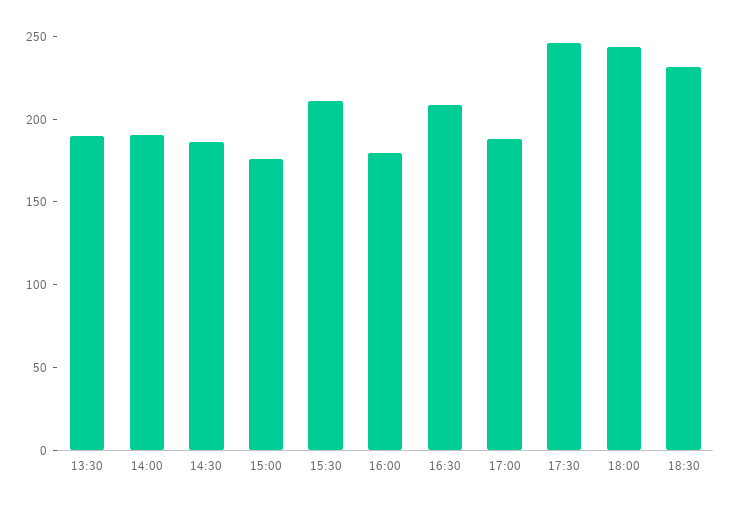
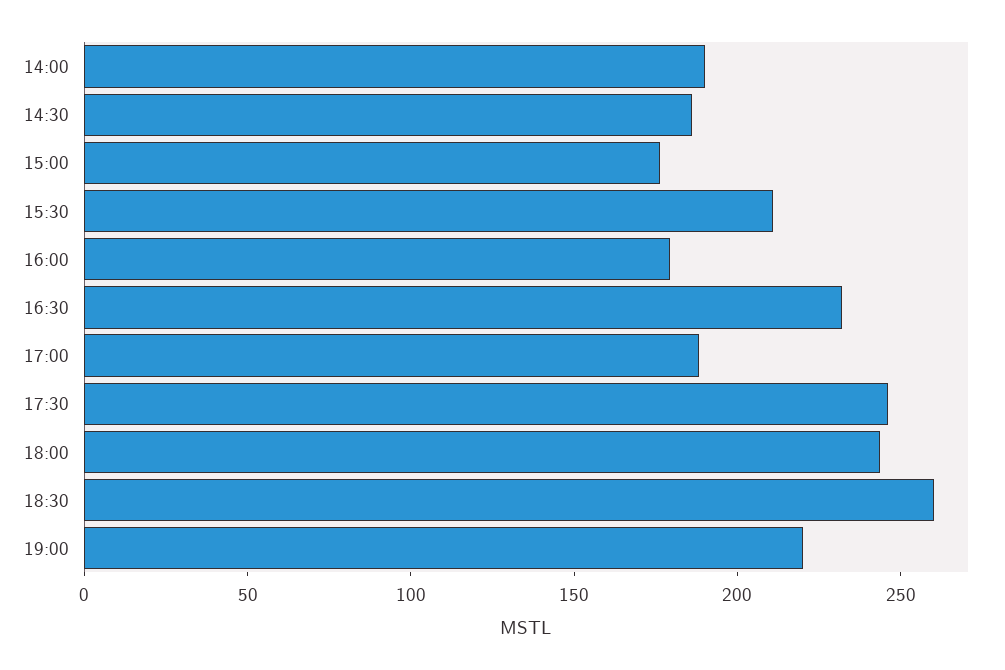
13:30: 190 -> none
16:30: 210 -> 230
18:30: 230 -> 260
19:00: none -> 220

